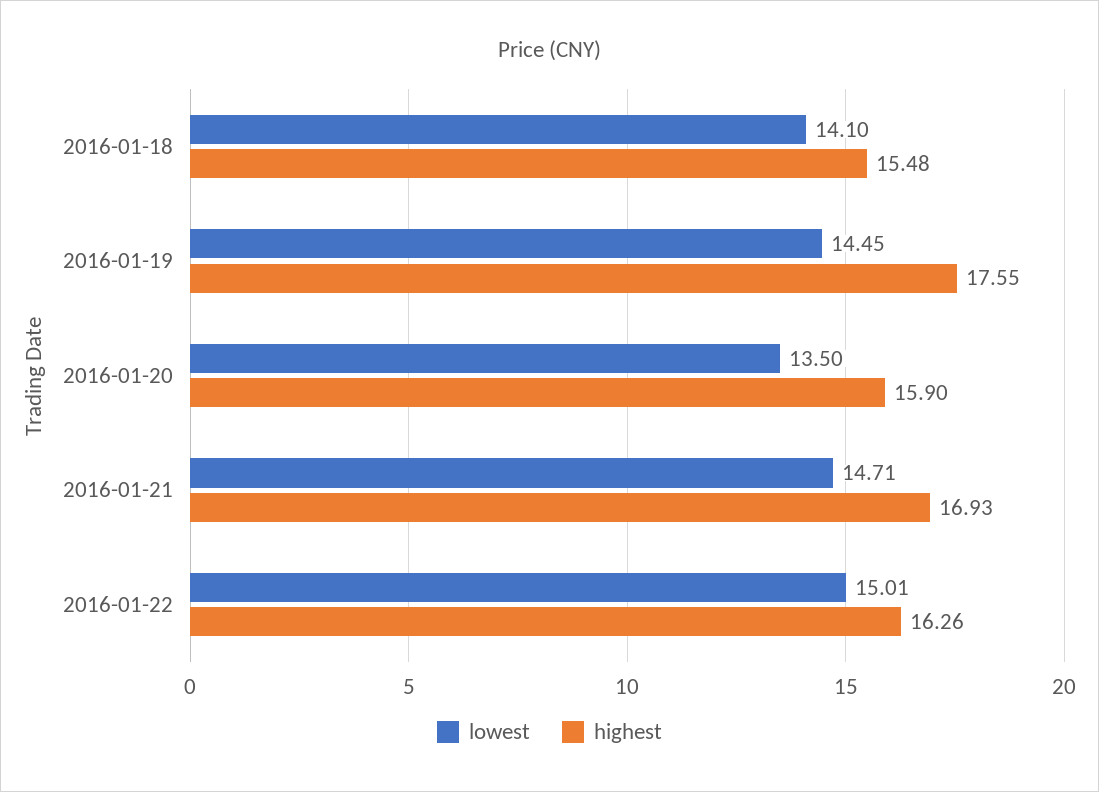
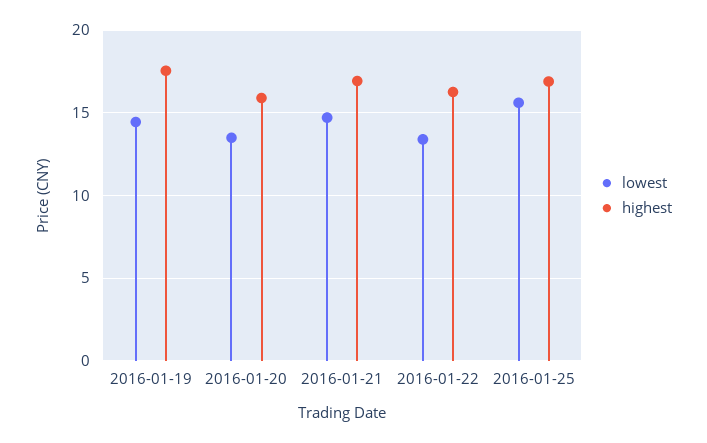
lowest, 2016-01-18: 14.1 -> none
highest, 2016-01-18: 15.48 -> none
lowest, 2016-01-22: 15.01 -> 13.5
lowest, 2016-01-25: none -> 15.5
highest, 2016-01-25: none -> 17

